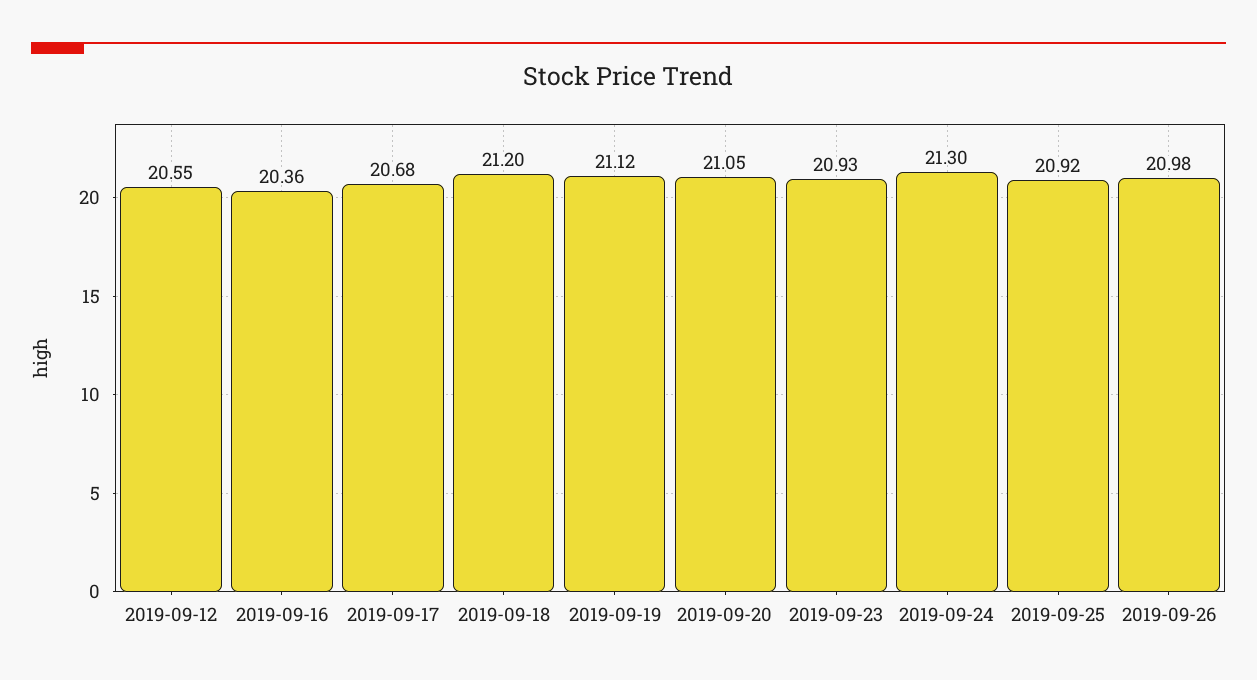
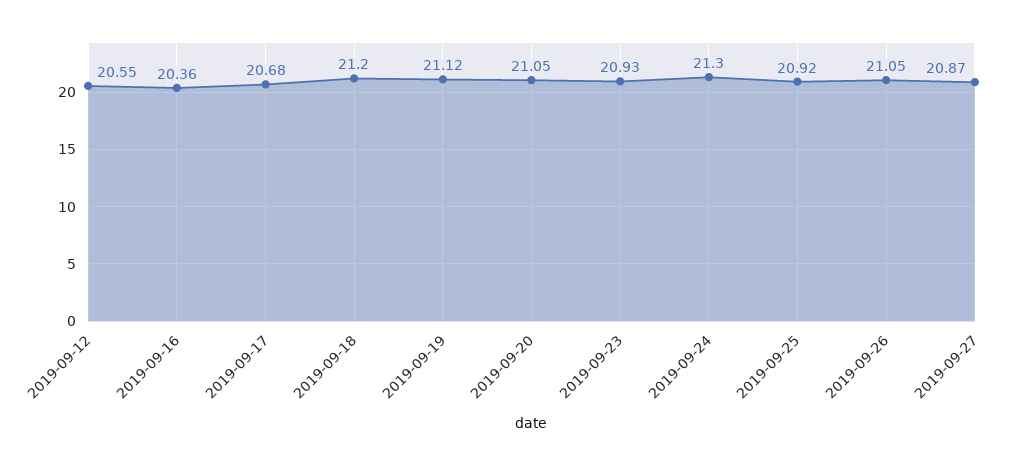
2019-09-26: 20.98 -> 21.05
2019-09-27: none -> 20.87

